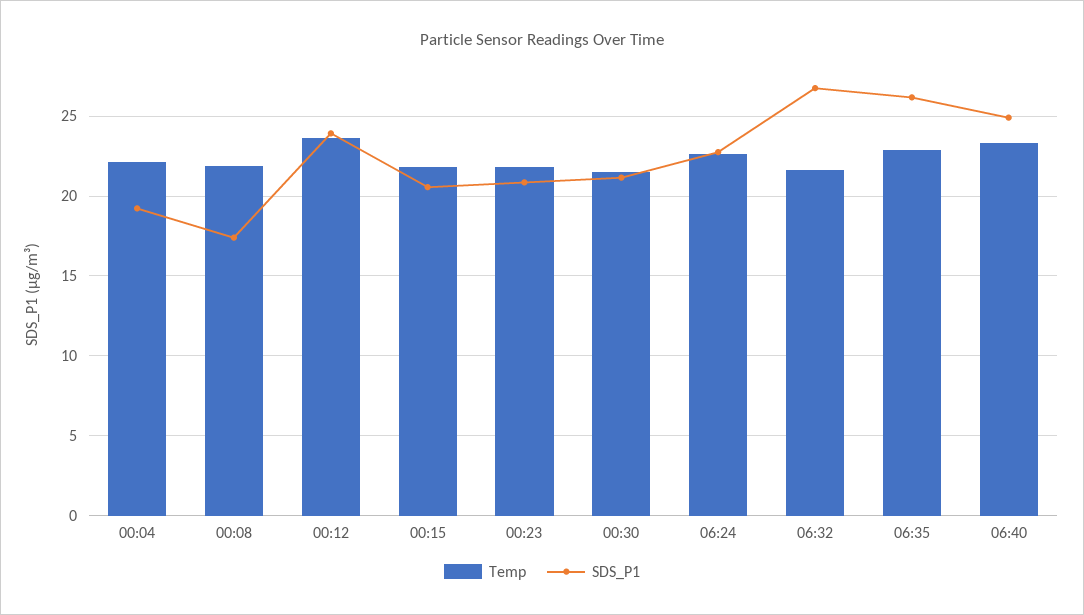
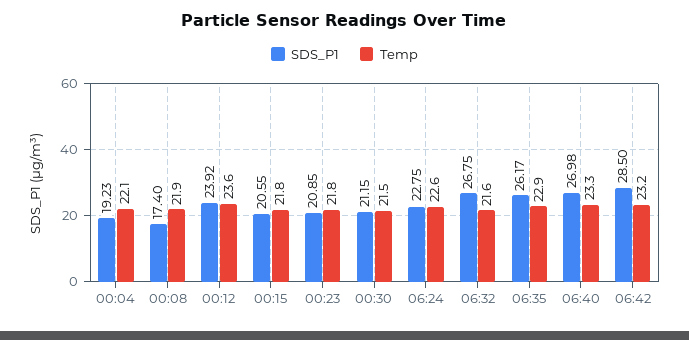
SDS_P1, 06:40: 25 -> 26.98
SDS_P1, 06:42: none -> 28.5
Temp, 06:42: none -> 23.2

